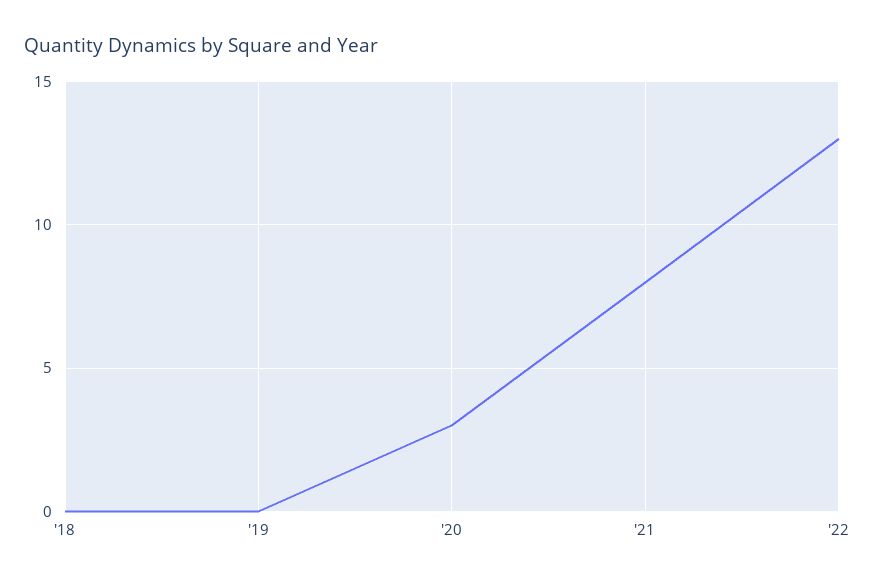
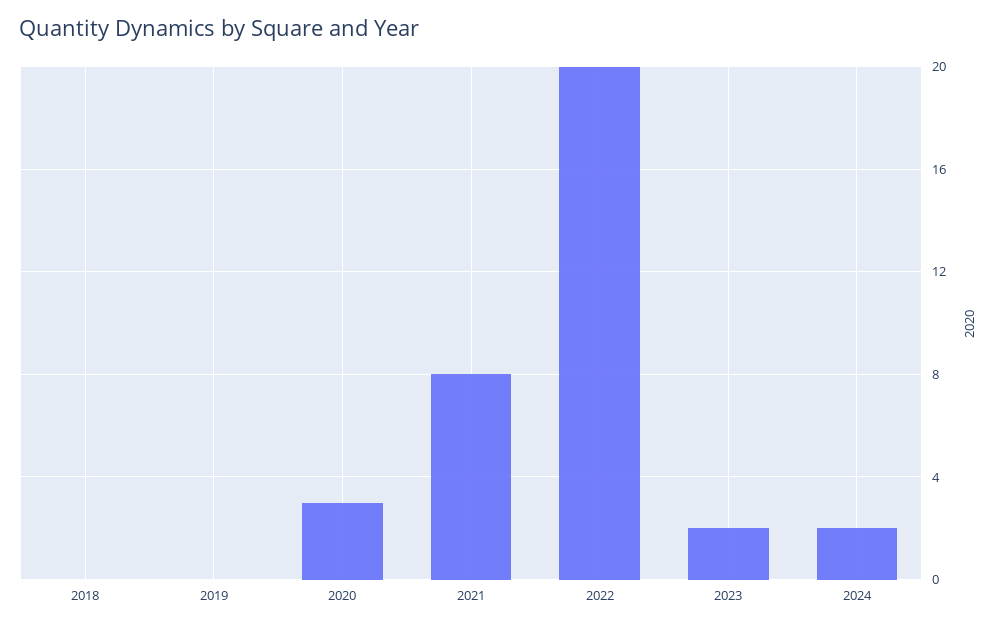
'22: 13 -> 20
2023: none -> 2
2024: none -> 2

